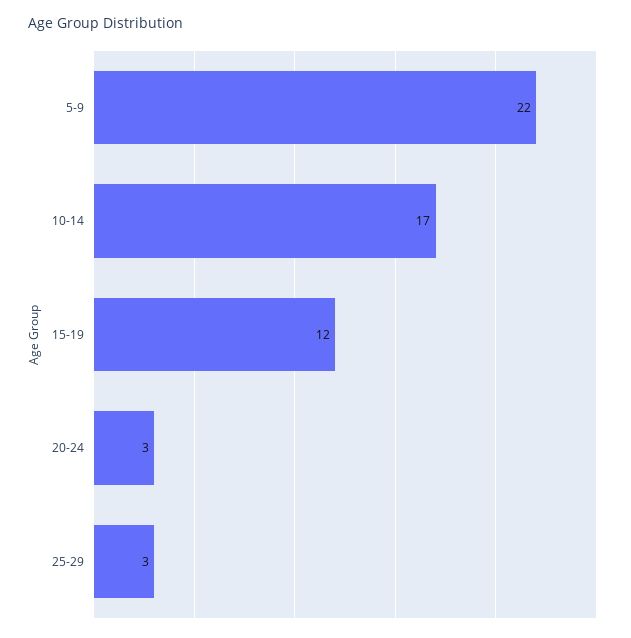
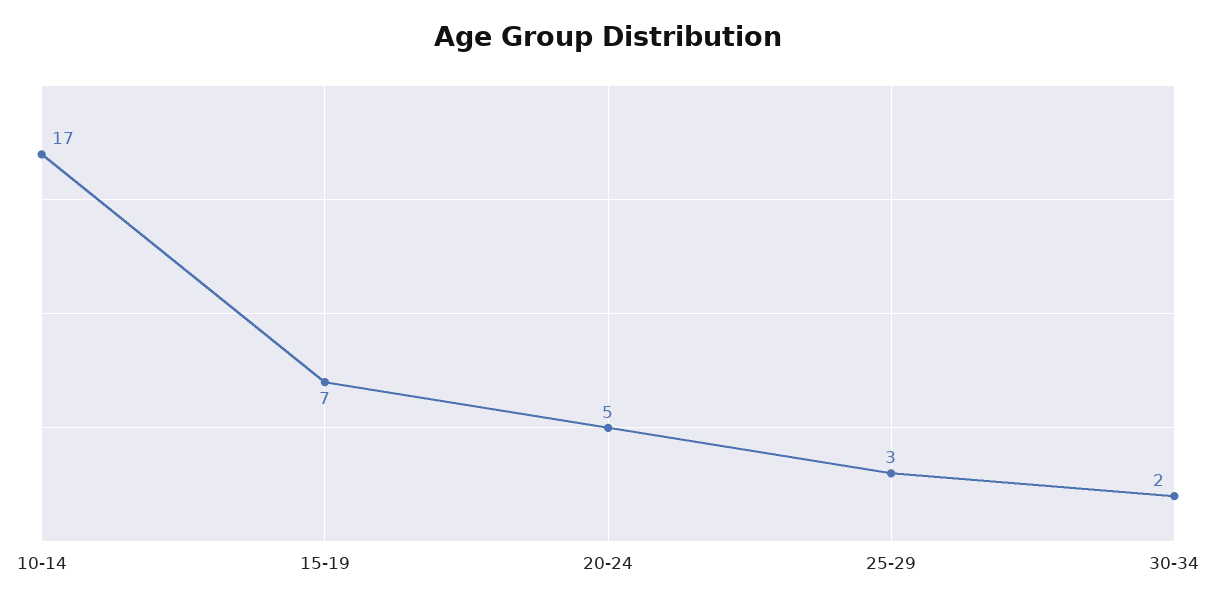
5-9: 22 -> none
15-19: 12 -> 7
20-24: 3 -> 5
30-34: none -> 2

